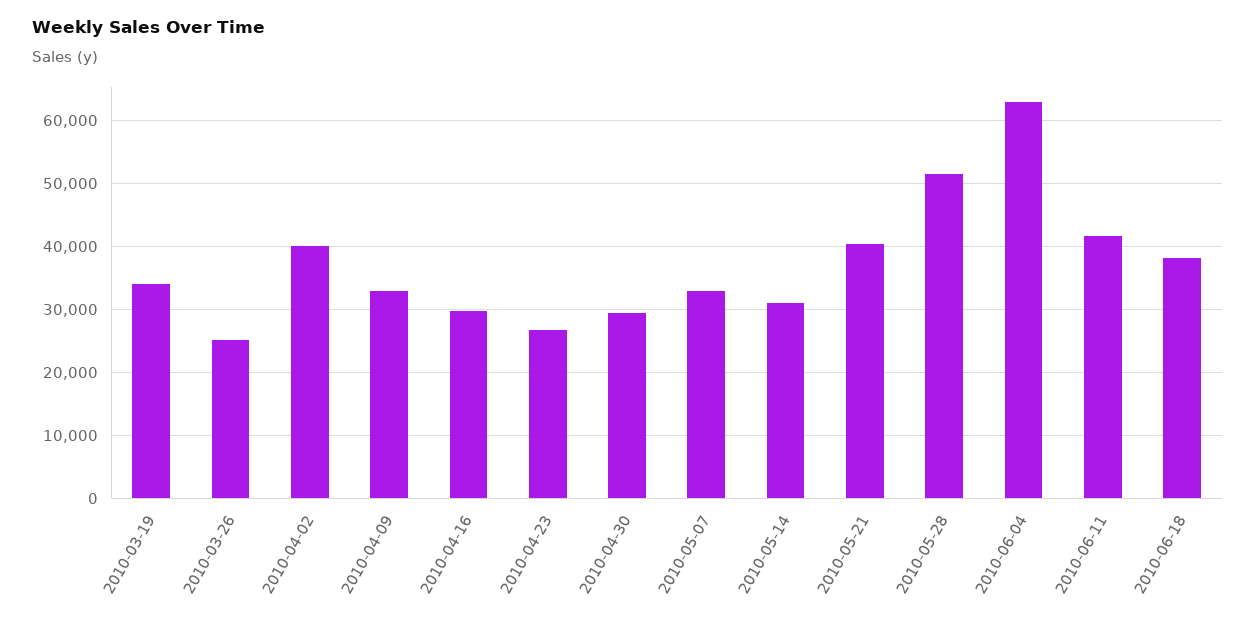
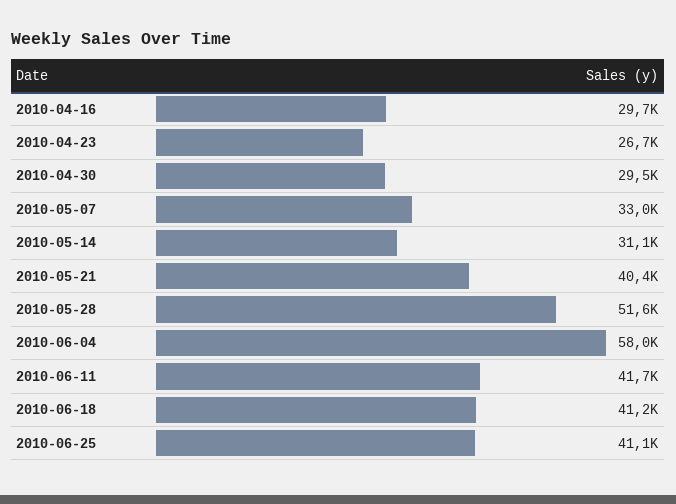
2010-03-19: 34000 -> none
2010-03-26: 25000 -> none
2010-04-02: 40000 -> none
2010-04-09: 33000 -> none
2010-06-04: 63000 -> 58000
2010-06-18: 38000 -> 41200
2010-06-25: none -> 41100

